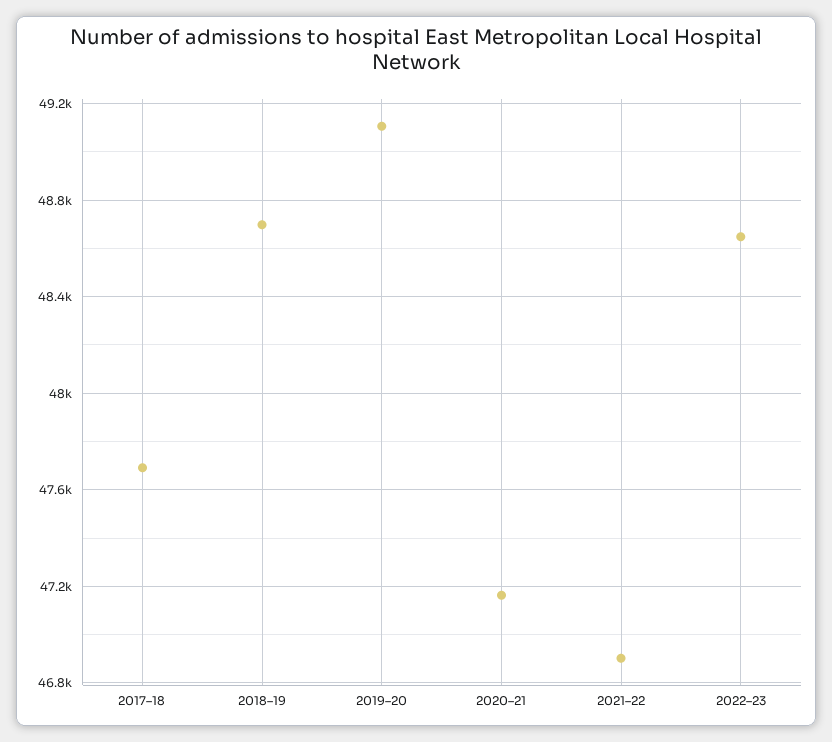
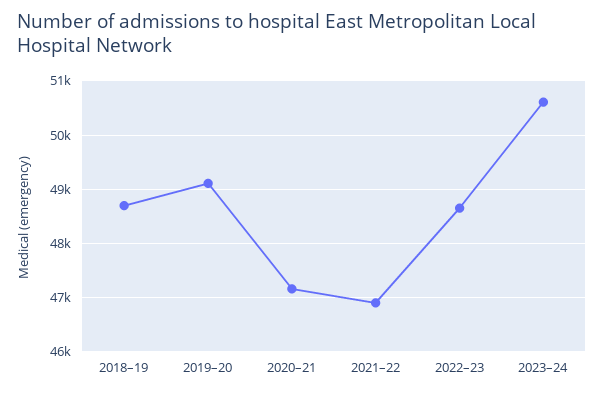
2017–18: 47700 -> none
2023–24: none -> 50600

